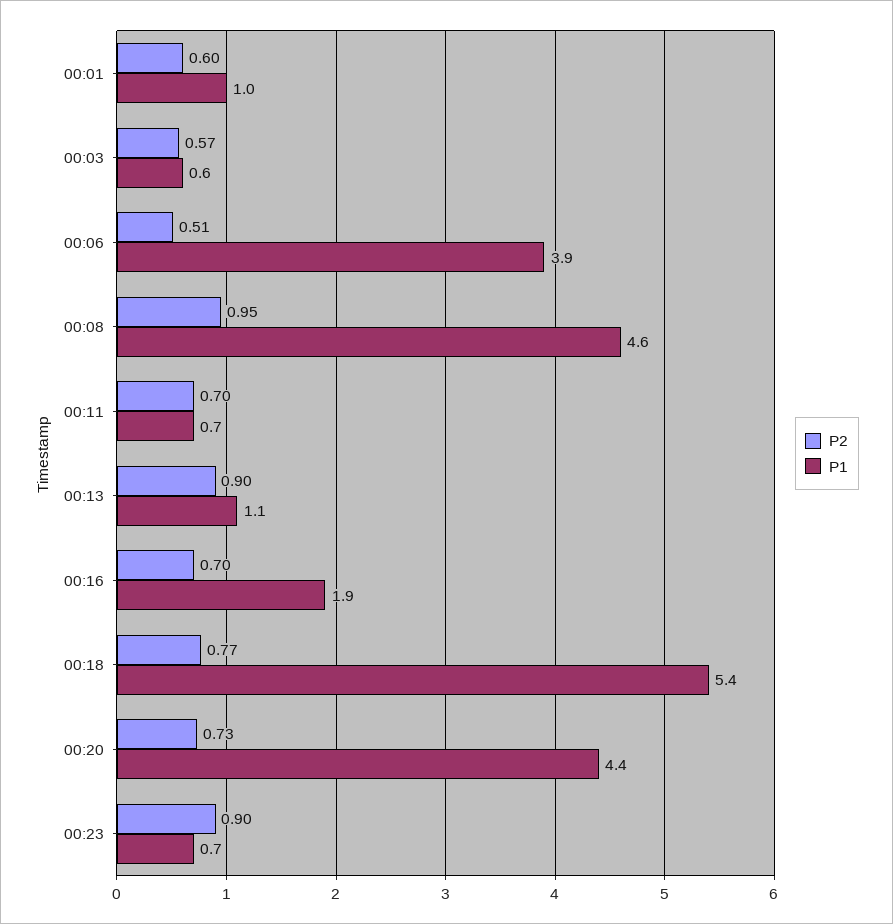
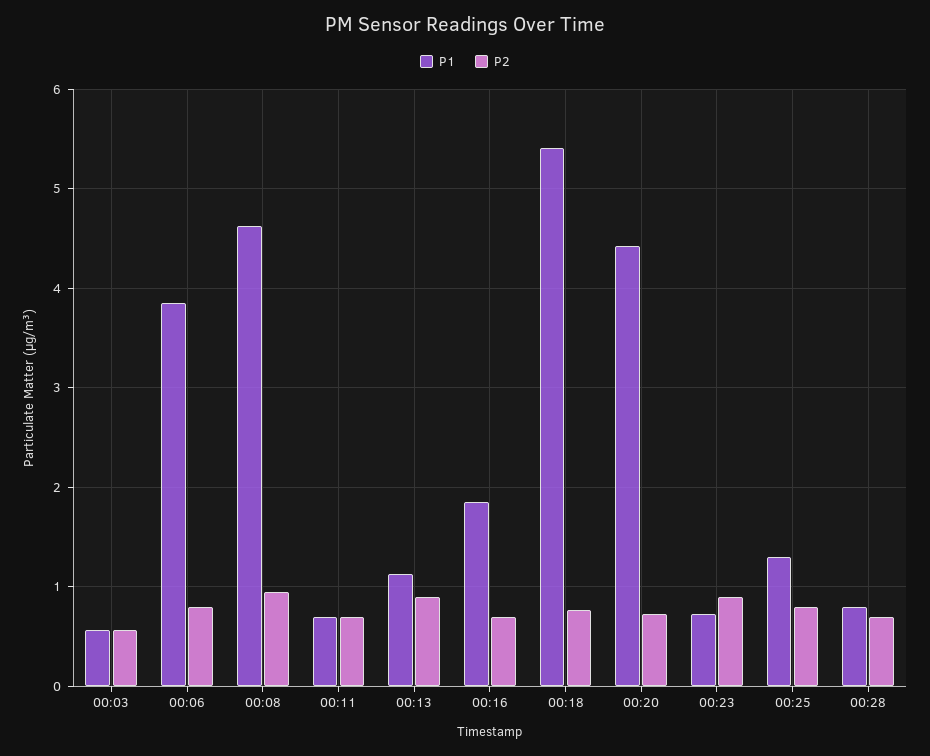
P2, 00:01: 0.6 -> none
P1, 00:01: 1 -> none
P2, 00:06: 0.51 -> 0.8
P1, 00:25: none -> 1.3
P2, 00:25: none -> 0.8
P1, 00:28: none -> 0.8
P2, 00:28: none -> 0.7

